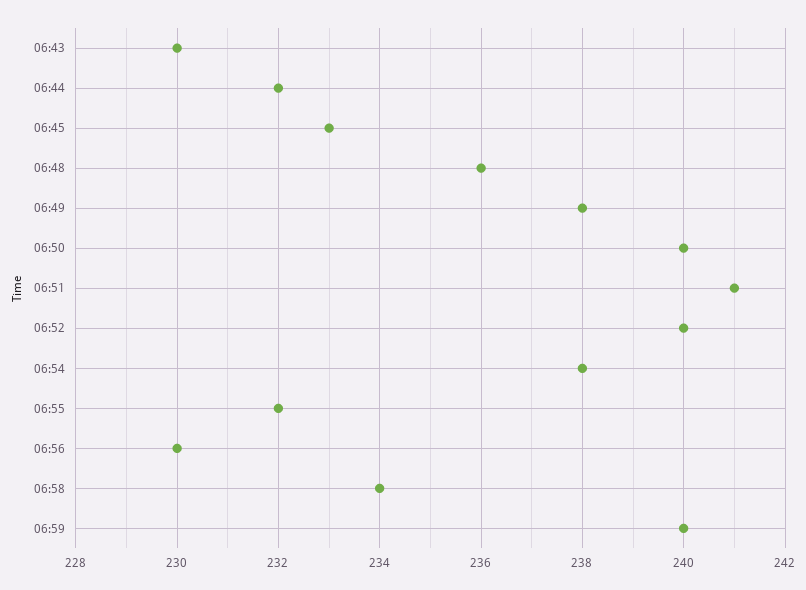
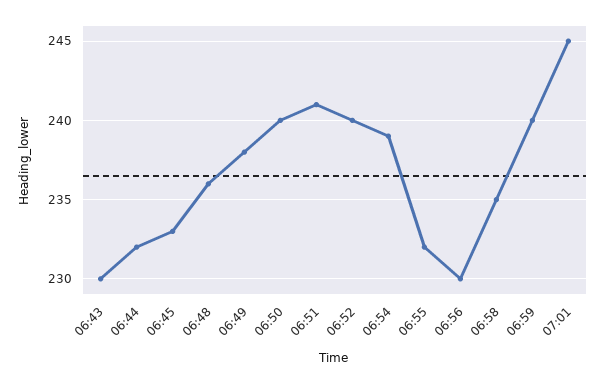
06:54: 238 -> 239
06:58: 234 -> 235
07:01: none -> 245

